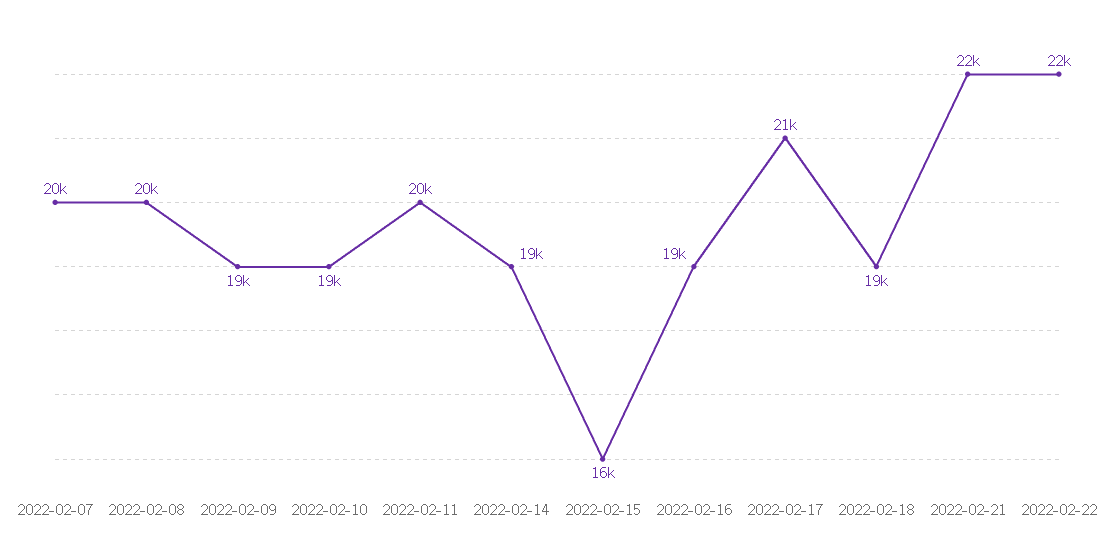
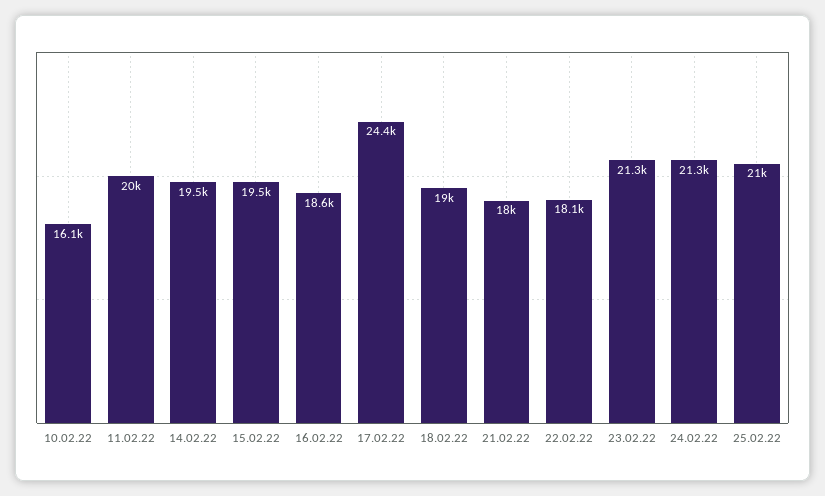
2022-02-07: 20000 -> none
2022-02-08: 20000 -> none
2022-02-09: 19000 -> none
2022-02-10: 19000 -> 16100
2022-02-15: 16000 -> 19500
2022-02-17: 21000 -> 24400
2022-02-21: 22000 -> 18000
2022-02-22: 22000 -> 18100
23.02.22: none -> 21300
24.02.22: none -> 21300
25.02.22: none -> 21000

